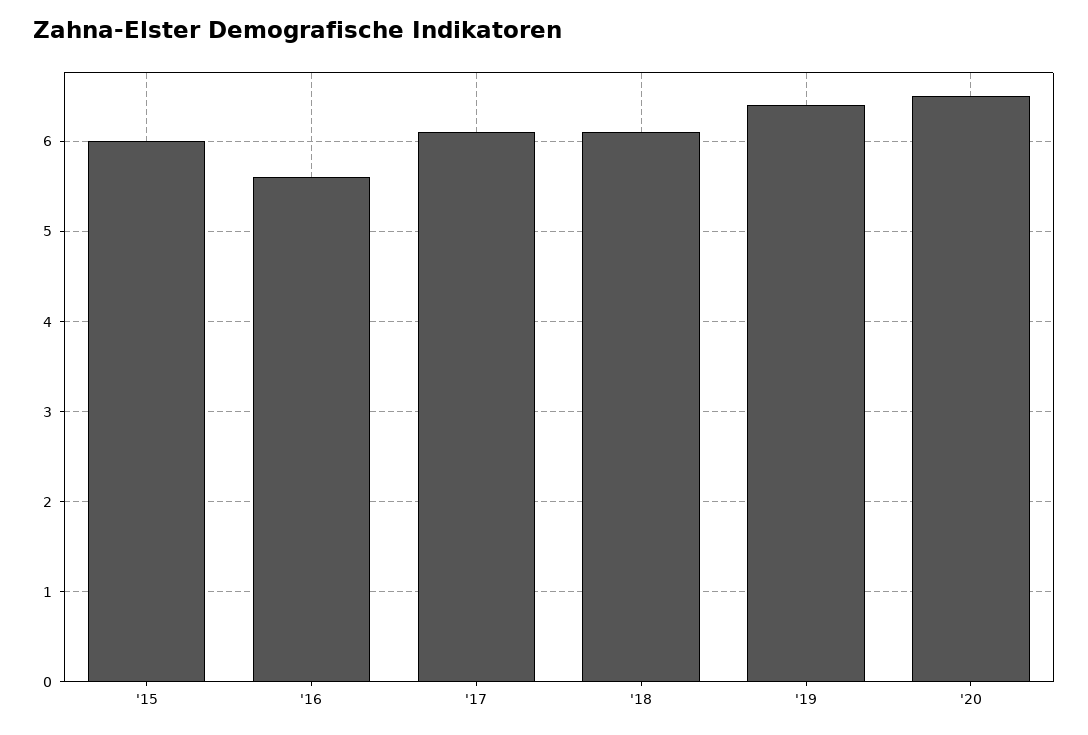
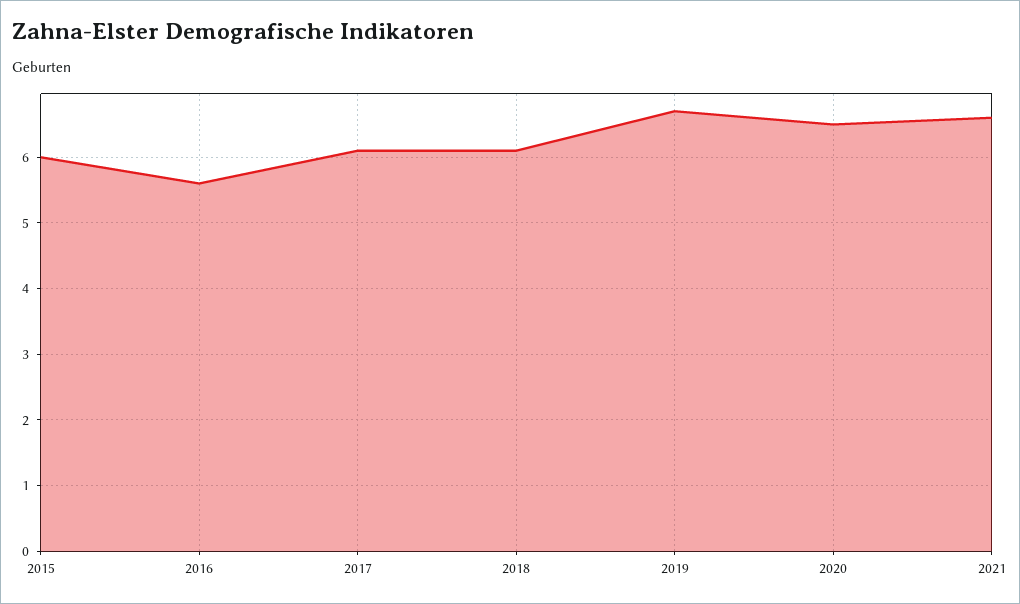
'19: 6.4 -> 6.7
2021: none -> 6.6

